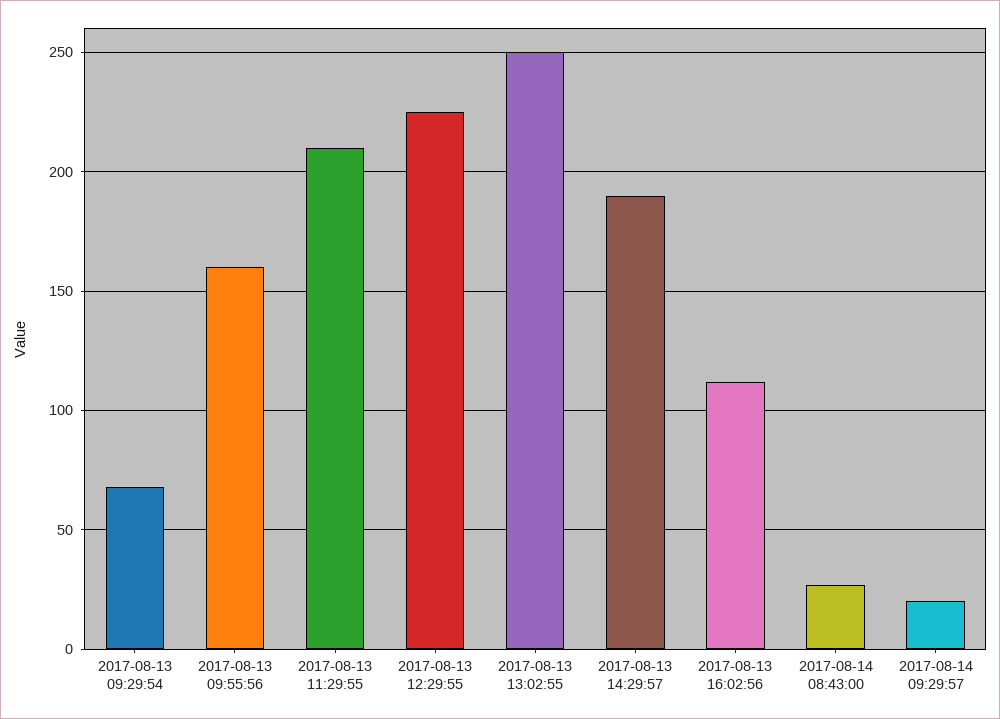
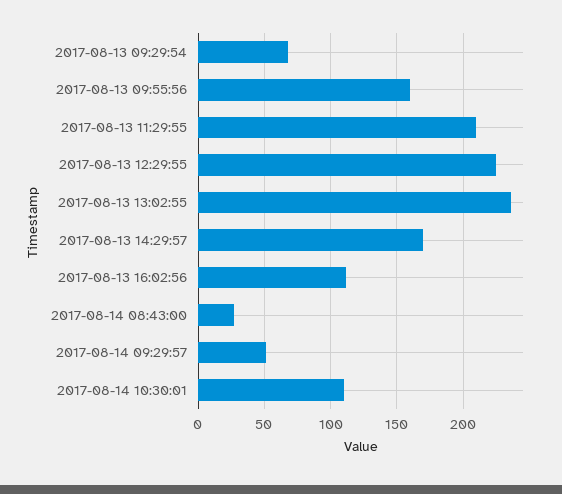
2017-08-13 13:02:55: 250 -> 235
2017-08-13 14:29:57: 190 -> 170
2017-08-14 09:29:57: 20 -> 50
2017-08-14 10:30:01: none -> 110

